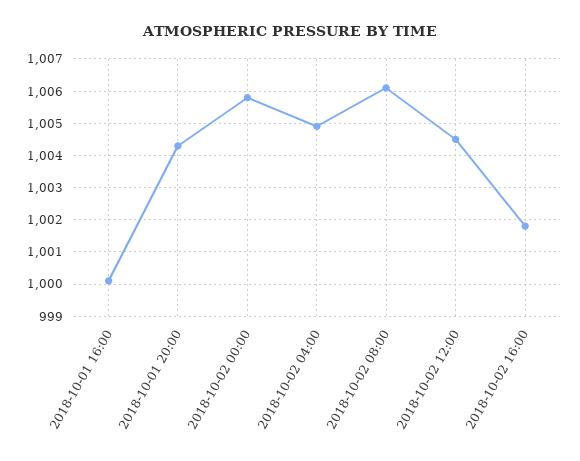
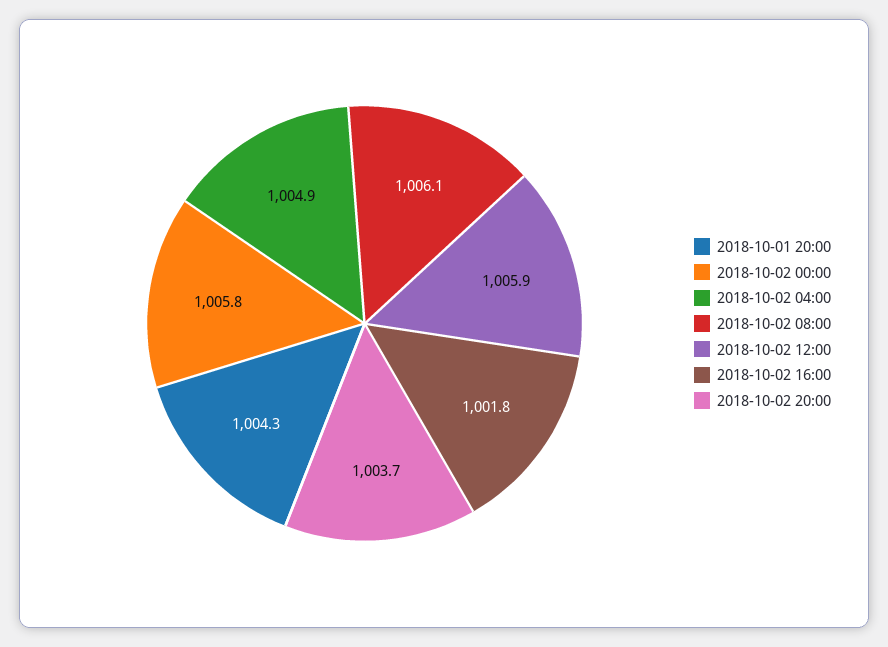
2018-10-01 16:00: 1000 -> none
2018-10-02 12:00: 1004.5 -> 1005.9
2018-10-02 20:00: none -> 1003.7

